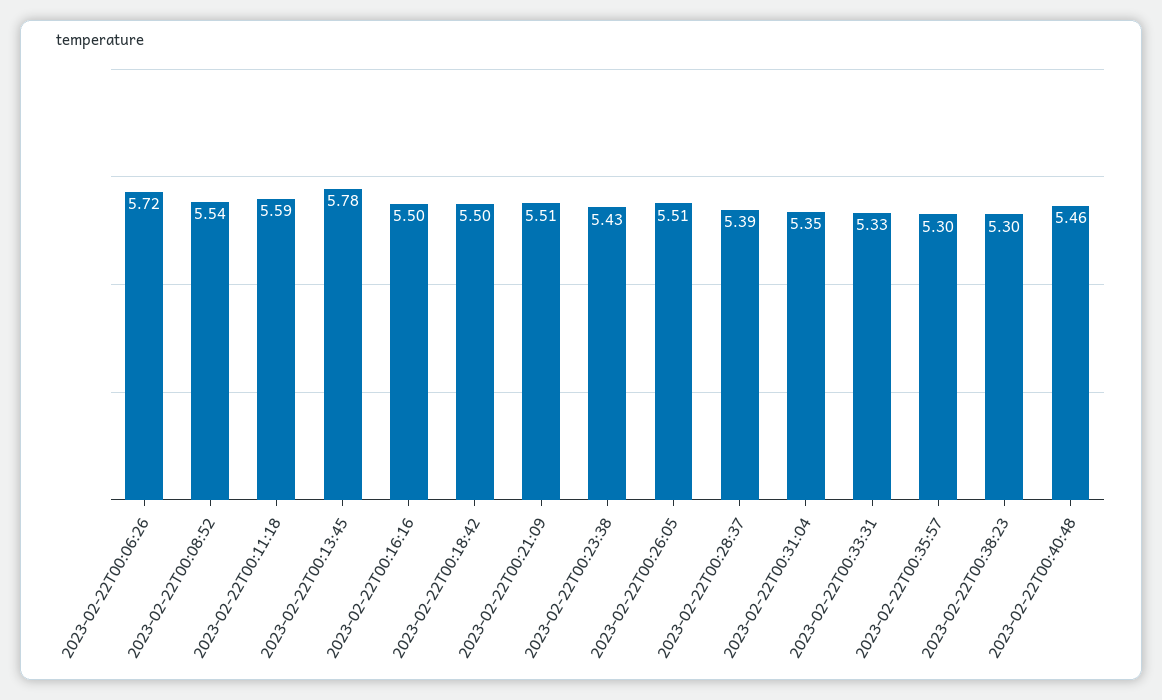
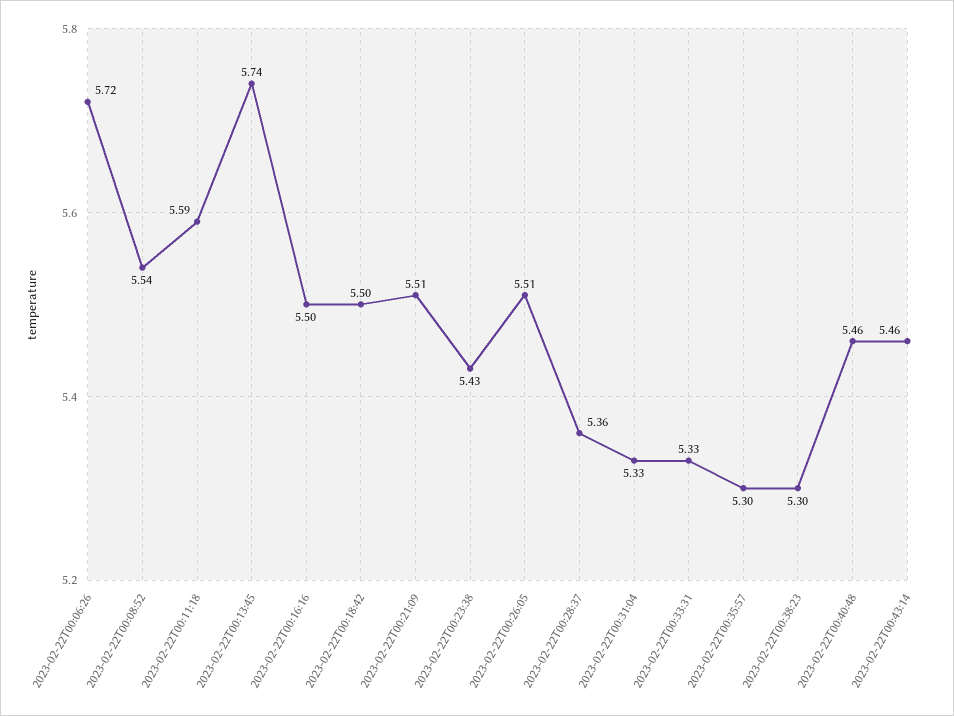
2023-02-22T00:13:45: 5.78 -> 5.74
2023-02-22T00:28:37: 5.39 -> 5.36
2023-02-22T00:31:04: 5.35 -> 5.33
2023-02-22T00:43:14: none -> 5.46

